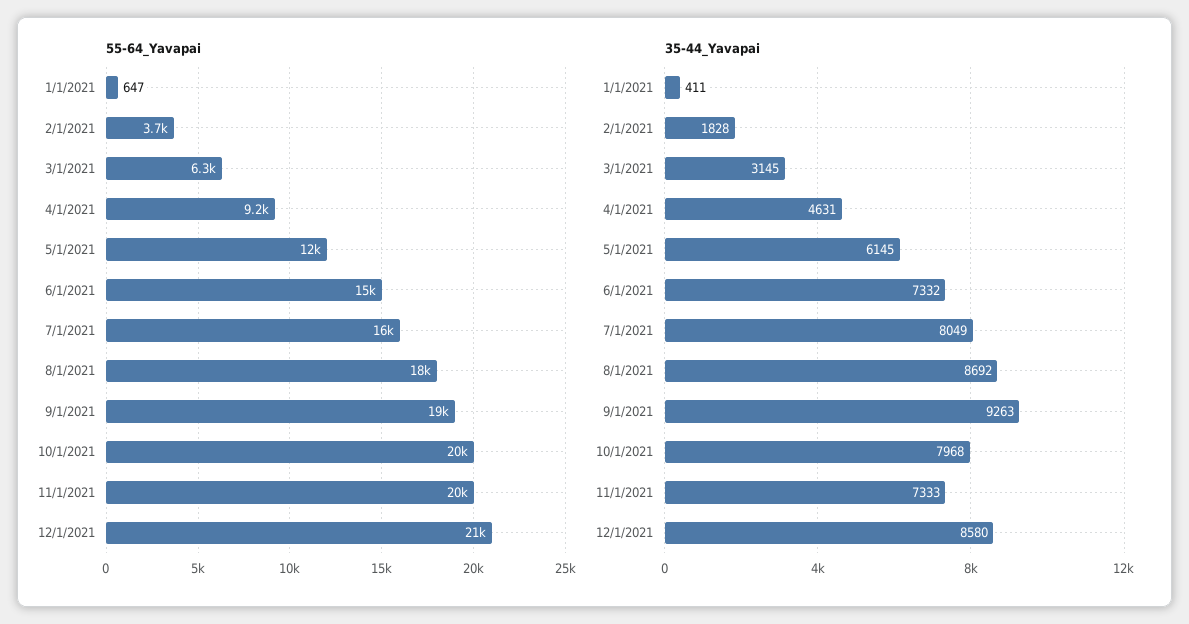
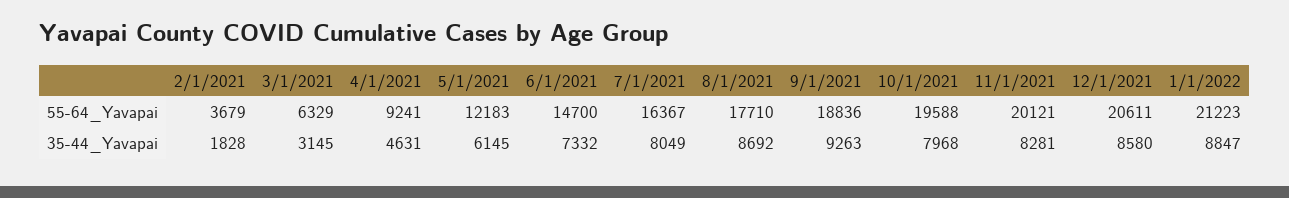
55-64_Yavapai, 1/1/2021: 647 -> none
35-44_Yavapai, 1/1/2021: 411 -> none
35-44_Yavapai, 11/1/2021: 7333 -> 8281
55-64_Yavapai, 1/1/2022: none -> 21223
35-44_Yavapai, 1/1/2022: none -> 8847

